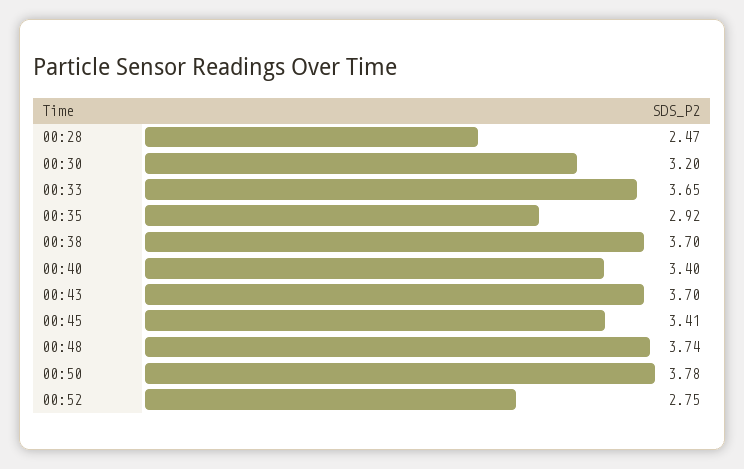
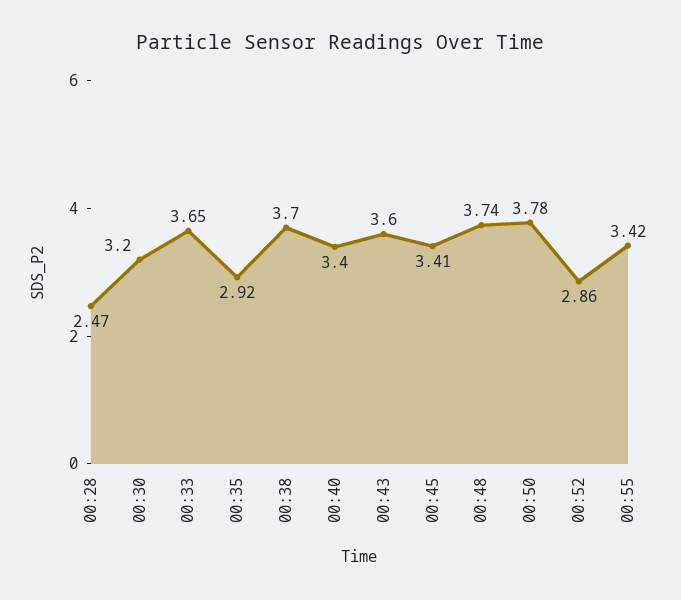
00:43: 3.7 -> 3.6
00:52: 2.75 -> 2.86
00:55: none -> 3.42

